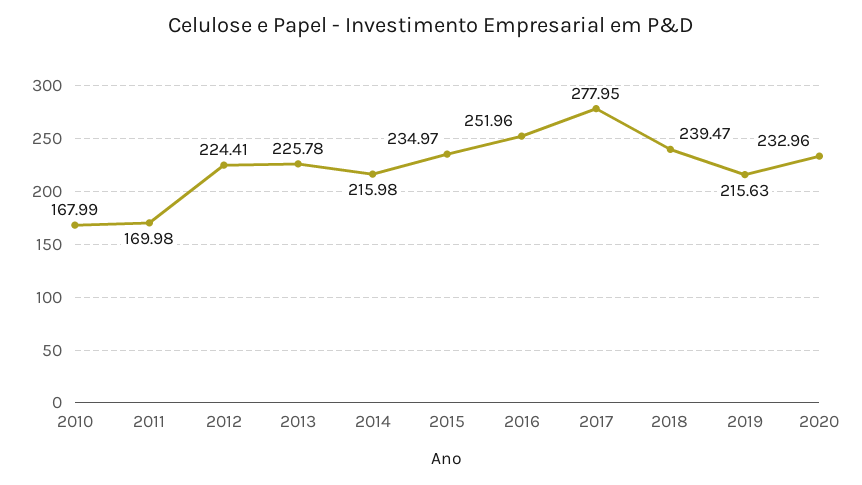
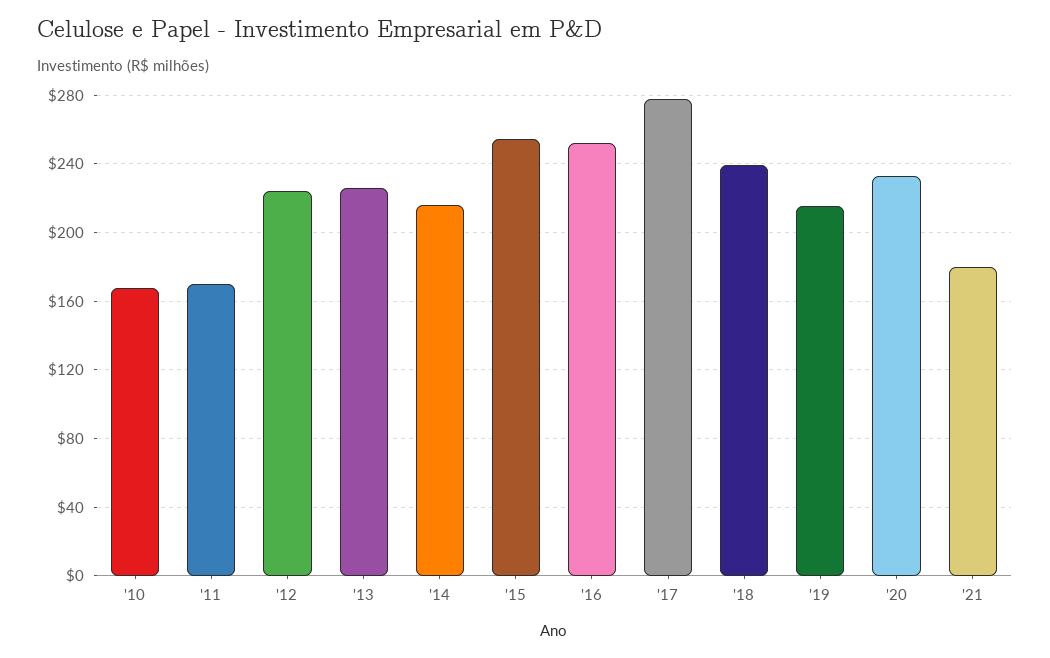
2015: 234.97 -> 255
'21: none -> 180

